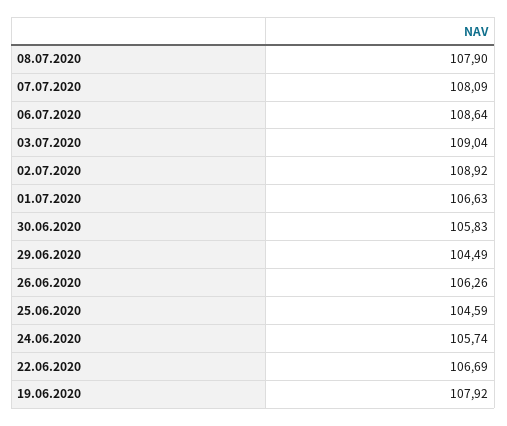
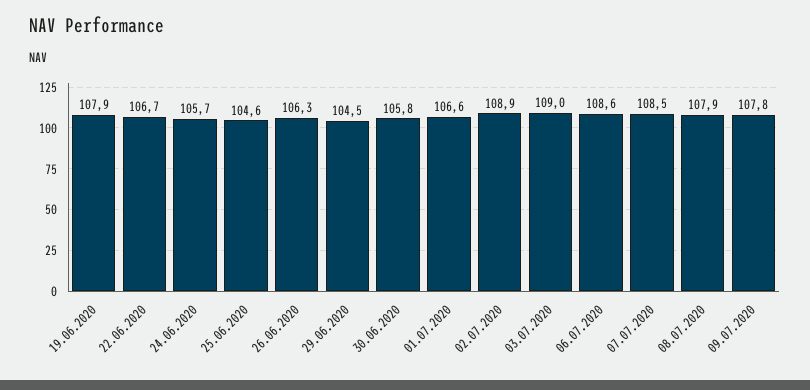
07.07.2020: 108.09 -> 108.5
09.07.2020: none -> 107.8

